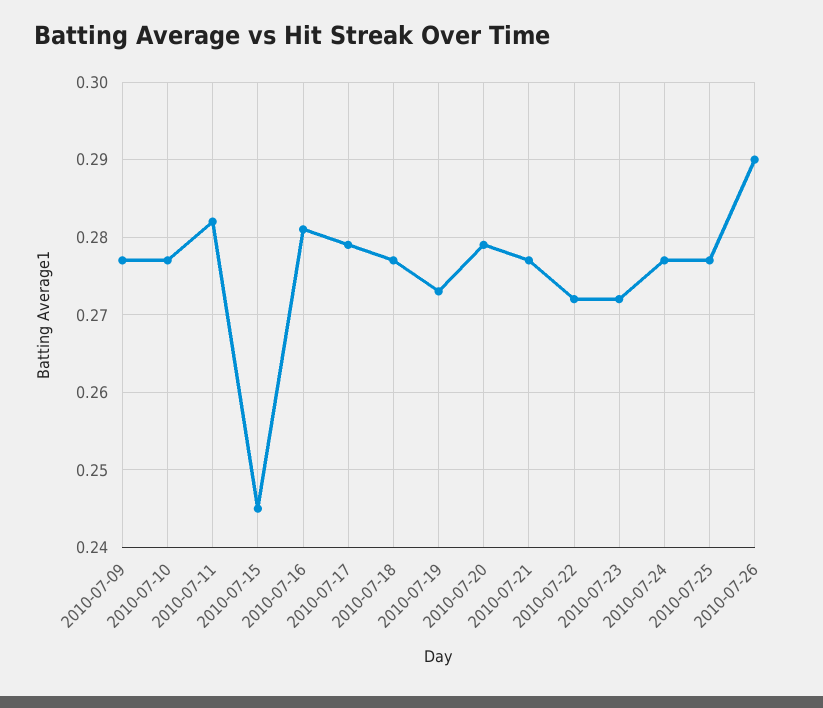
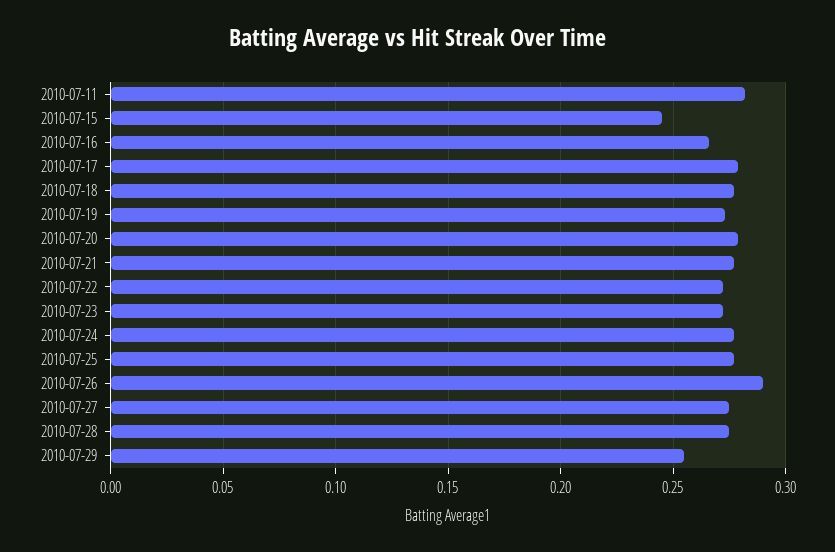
2010-07-09: 0.277 -> none
2010-07-10: 0.277 -> none
2010-07-16: 0.281 -> 0.265
2010-07-27: none -> 0.275
2010-07-28: none -> 0.275
2010-07-29: none -> 0.255

